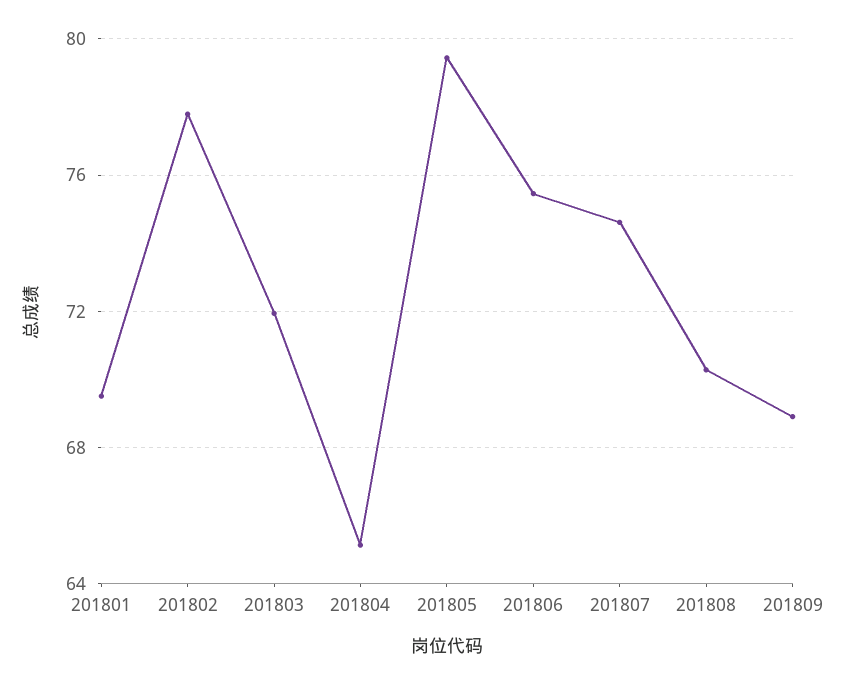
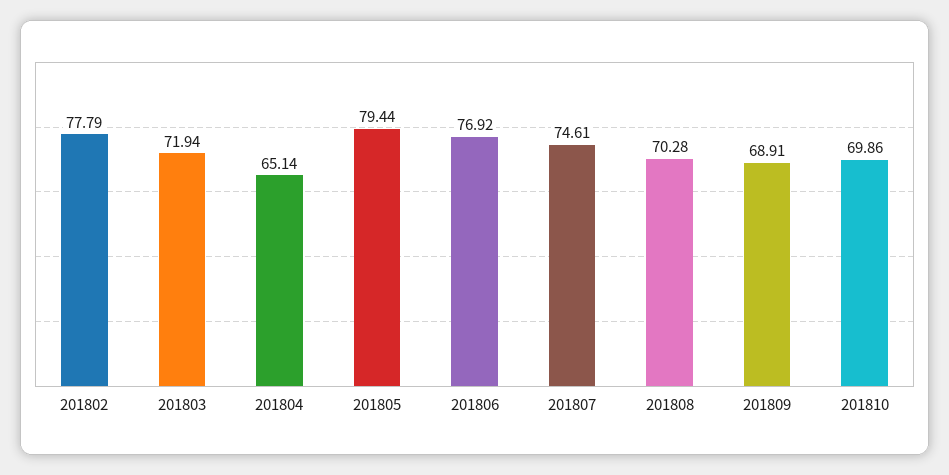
201801: 69.5 -> none
201806: 75.5 -> 76.92
201810: none -> 69.86

